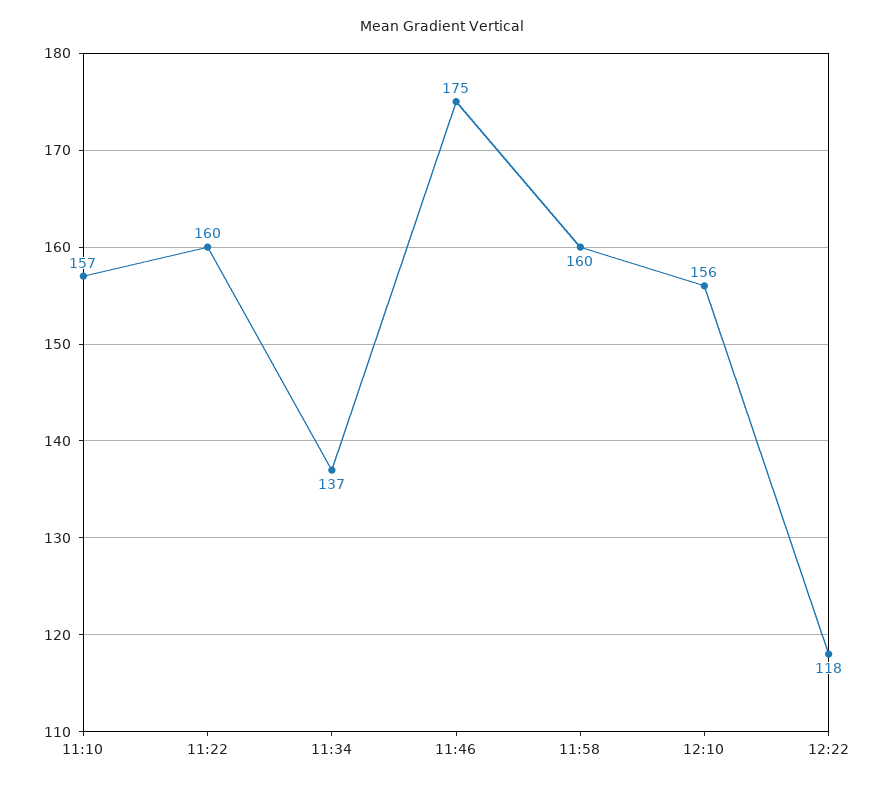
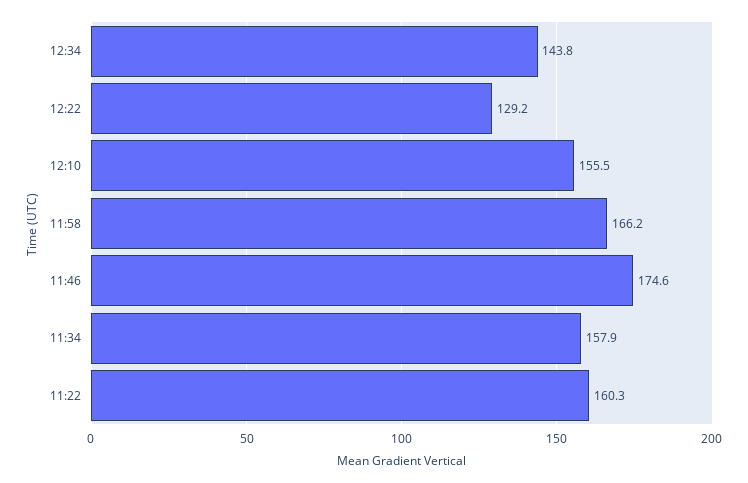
11:10: 157 -> none
11:34: 137 -> 157.9
11:58: 160 -> 166.2
12:22: 118 -> 129.2
12:34: none -> 143.8

